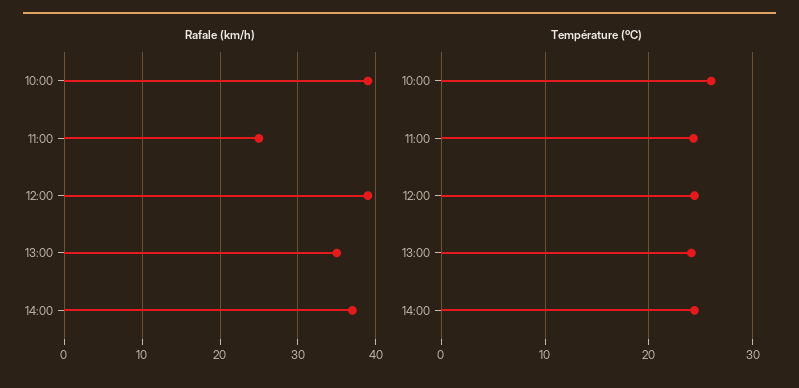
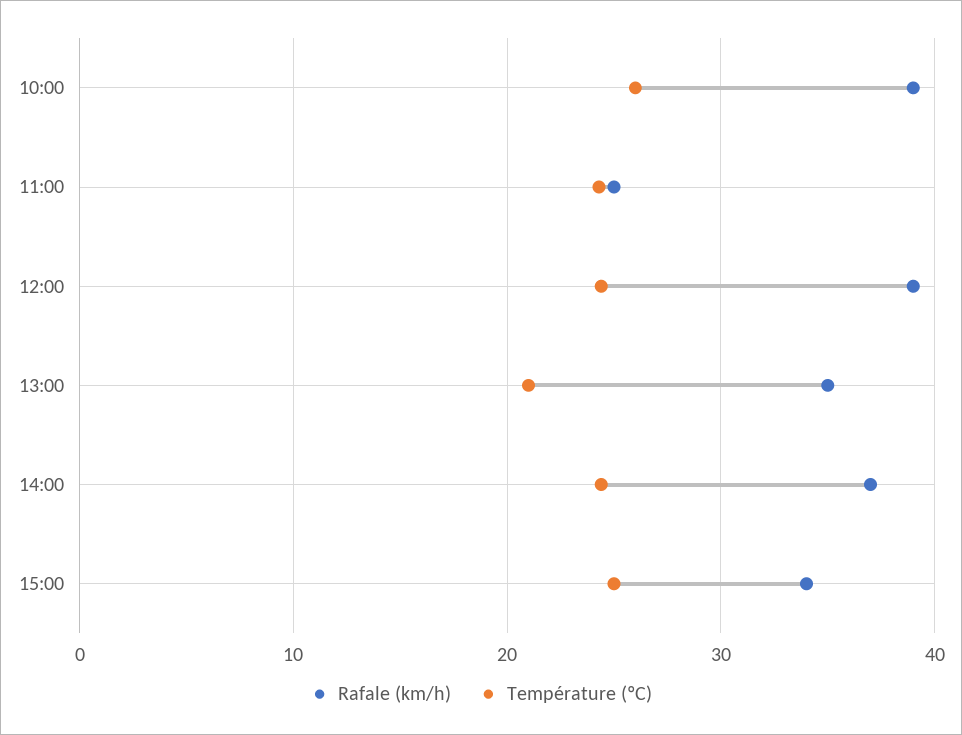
Température (ºC), 13:00: 24 -> 21
Rafale (km/h), 15:00: none -> 34
Température (ºC), 15:00: none -> 25

